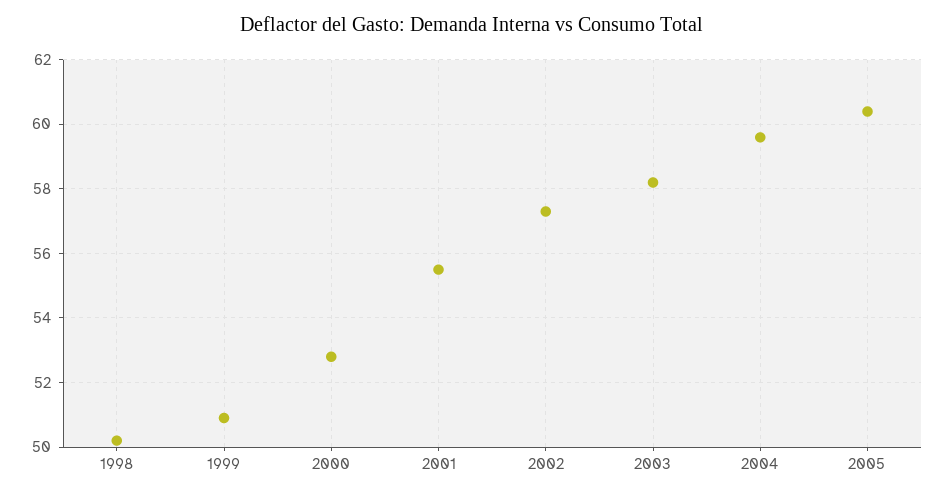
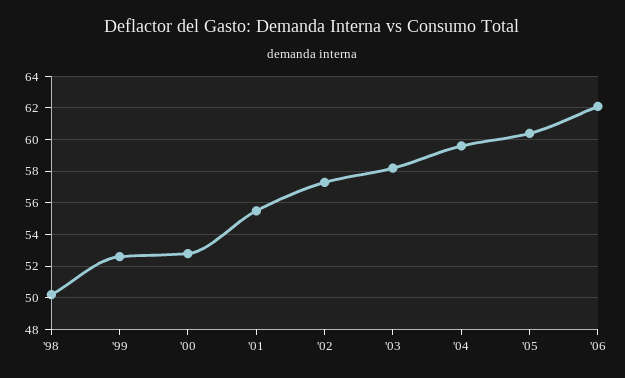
1999: 51 -> 52.5
'06: none -> 62

